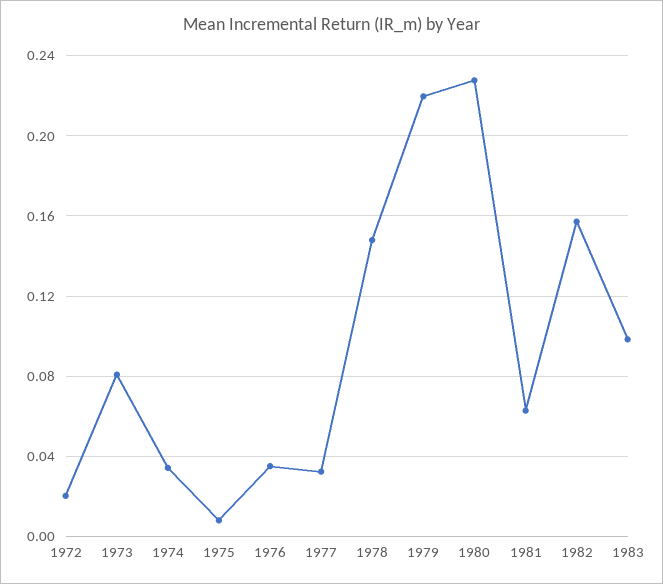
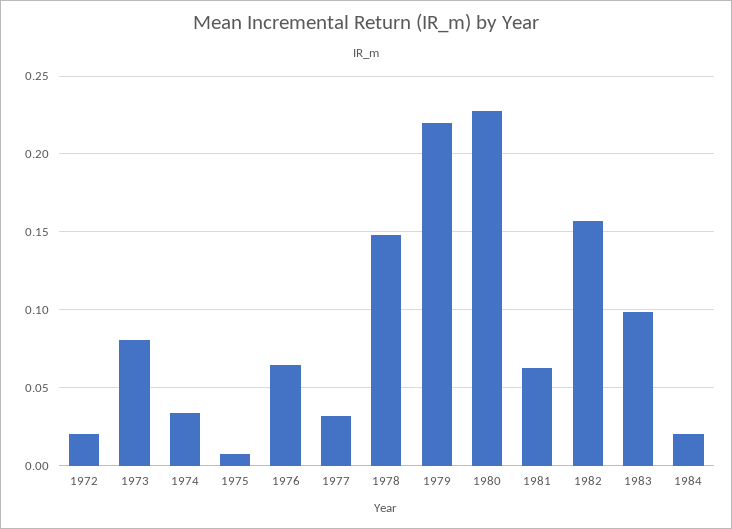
1976: 0.035 -> 0.065
1984: none -> 0.02

